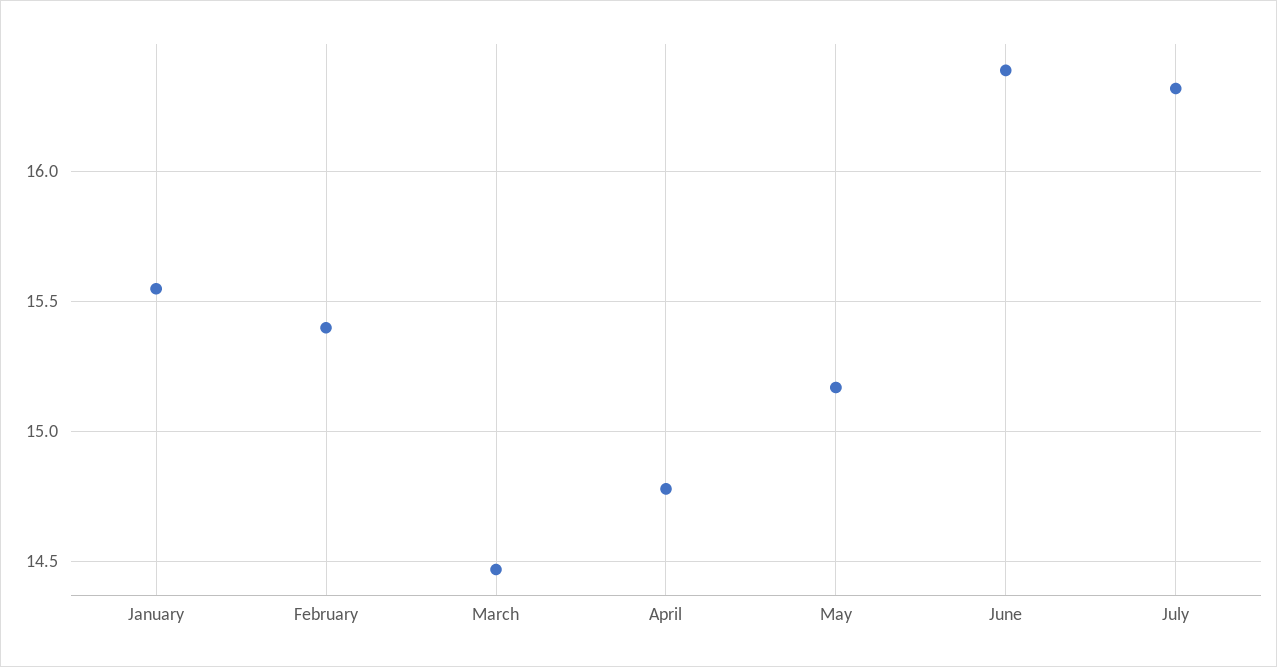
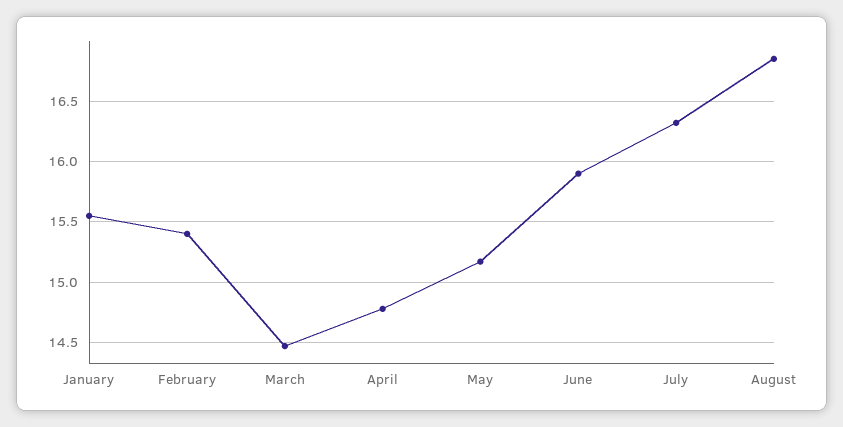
June: 16.4 -> 15.9
August: none -> 16.85

